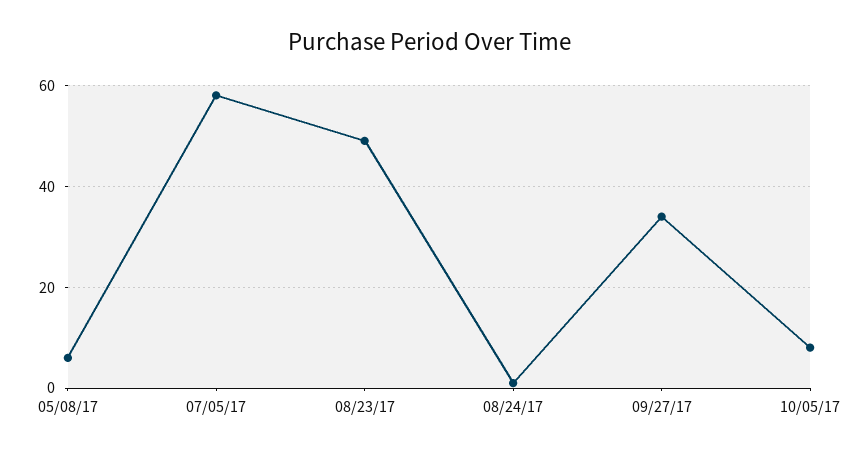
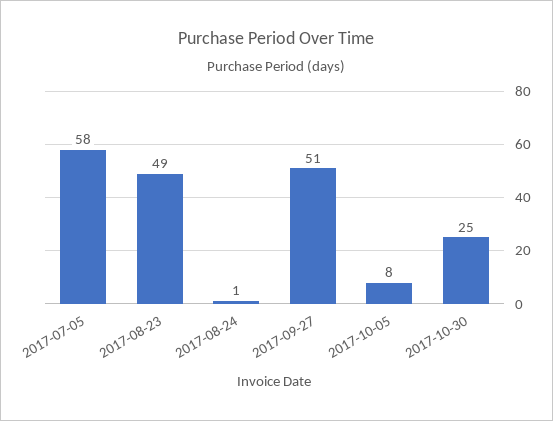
05/08/17: 5 -> none
09/27/17: 35 -> 51
2017-10-30: none -> 25

